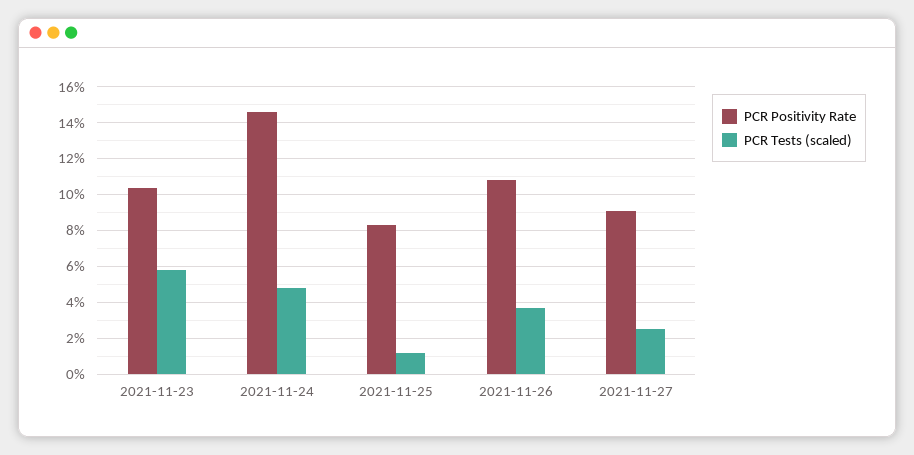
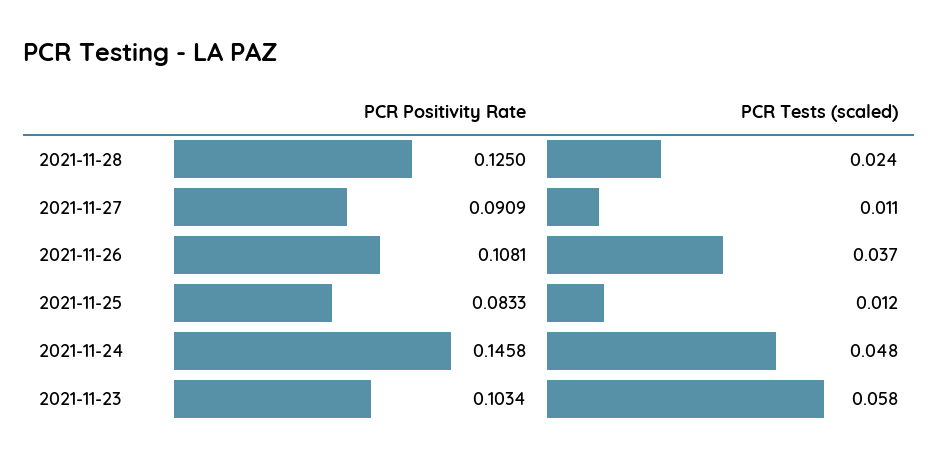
PCR Tests (scaled), 2021-11-27: 0.025 -> 0.011
PCR Positivity Rate, 2021-11-28: none -> 0.125
PCR Tests (scaled), 2021-11-28: none -> 0.024

